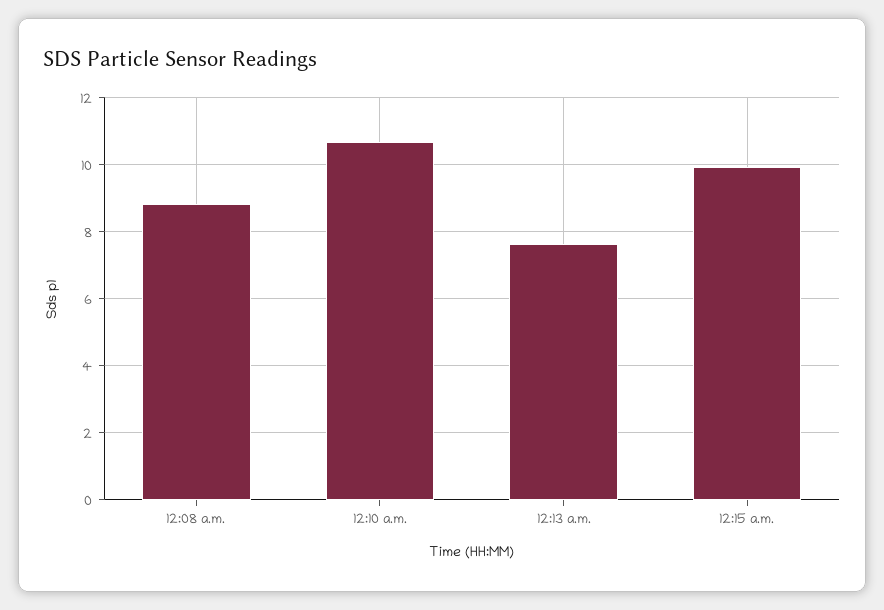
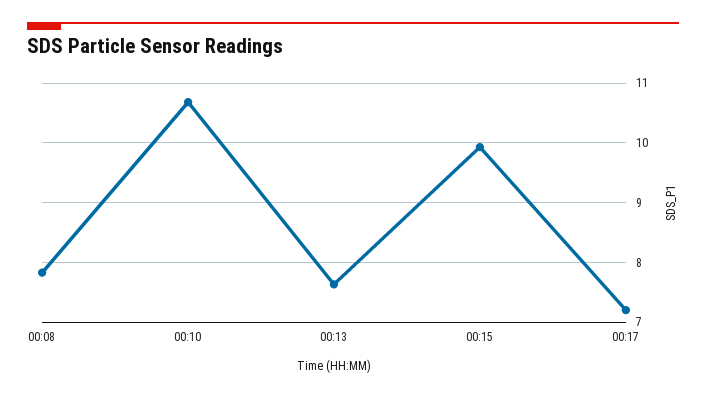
12:08 a.m.: 8.8 -> 7.8
00:17: none -> 7.2

